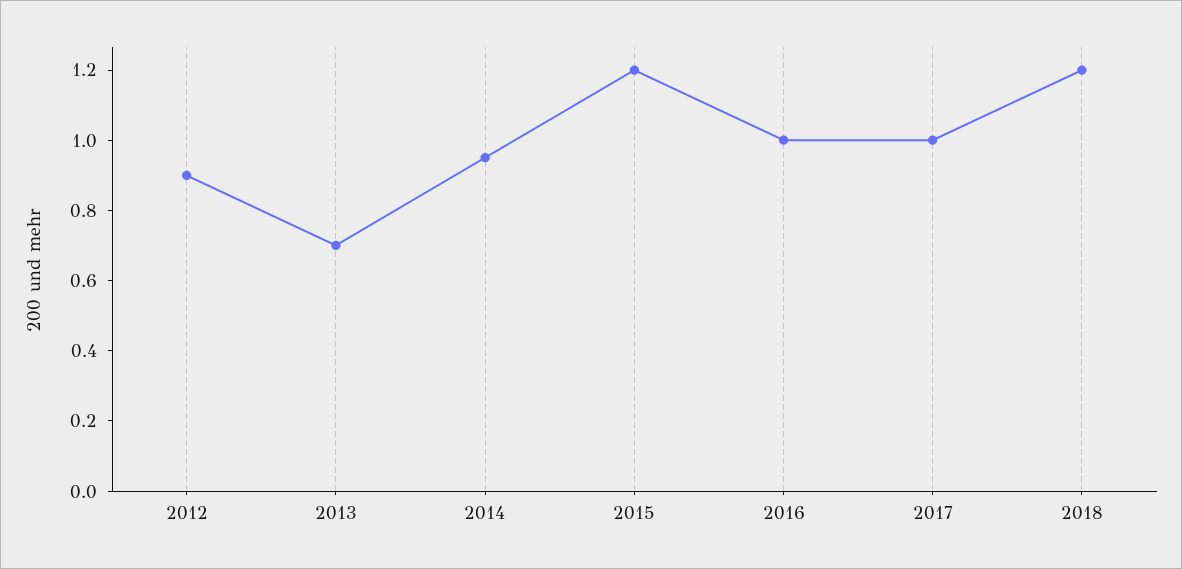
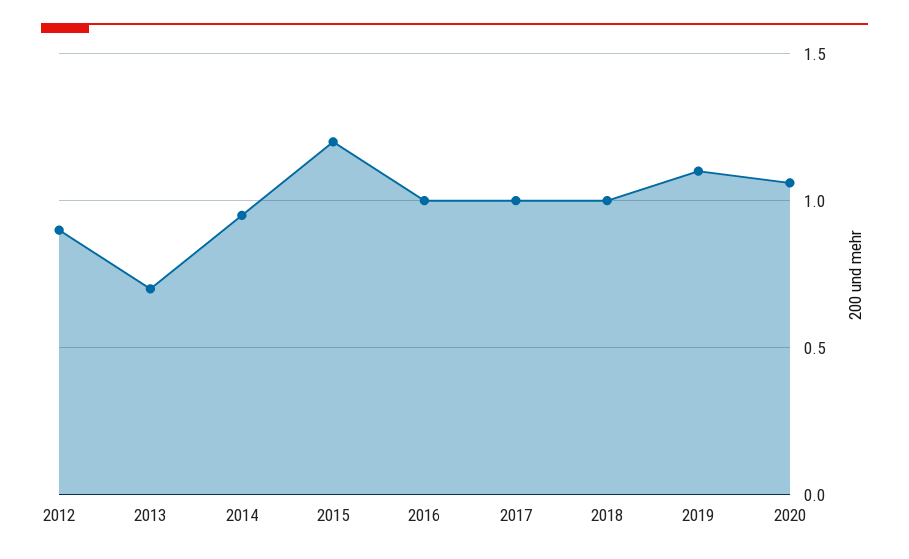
2018: 1.2 -> 1
2019: none -> 1.1
2020: none -> 1.05

